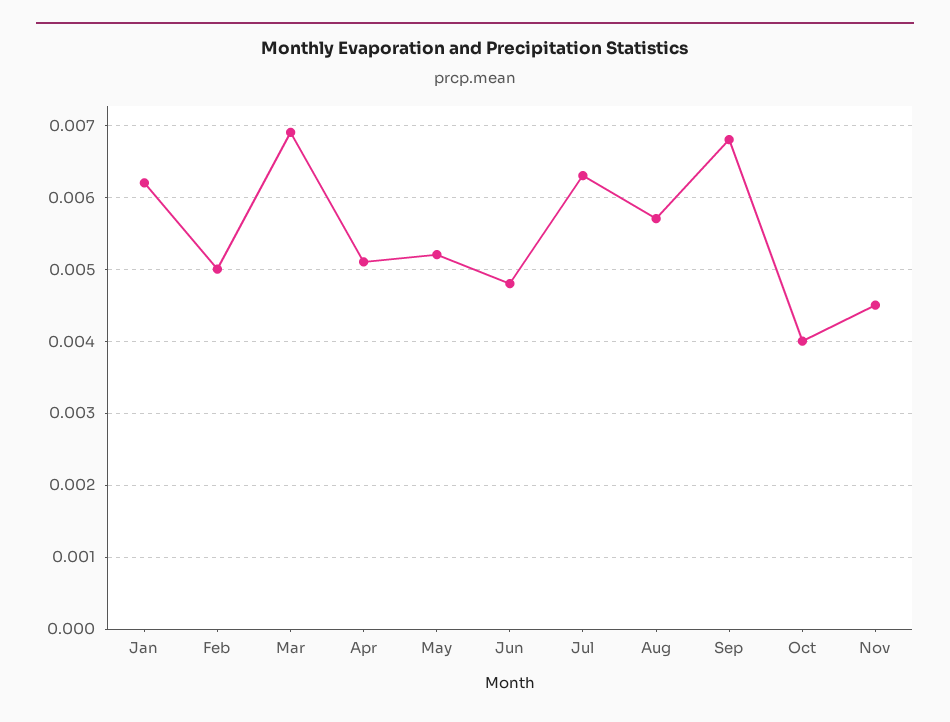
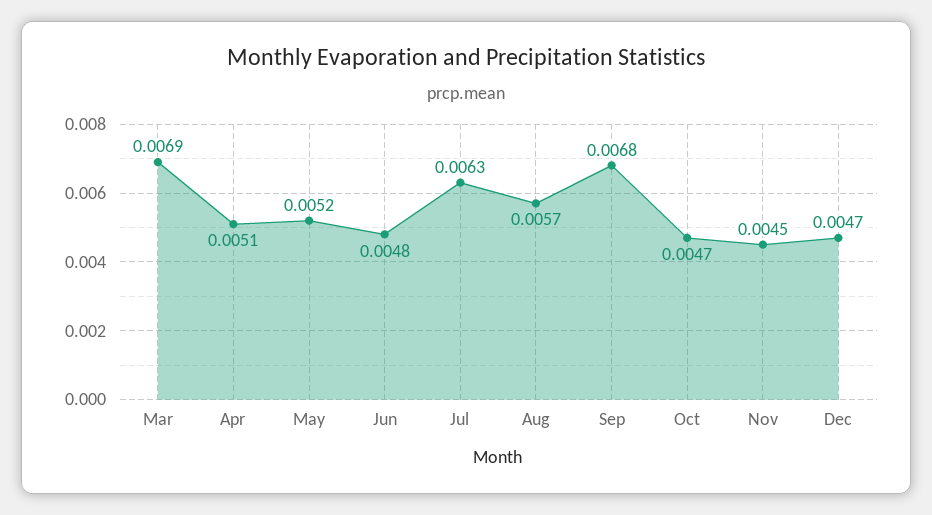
Jan: 0.0062 -> none
Feb: 0.005 -> none
Oct: 0.004 -> 0.0047
Dec: none -> 0.0047

